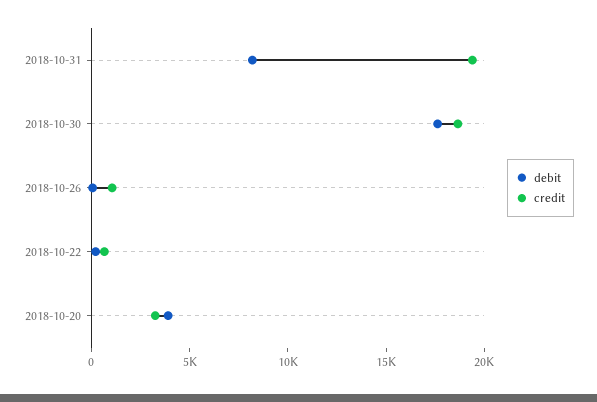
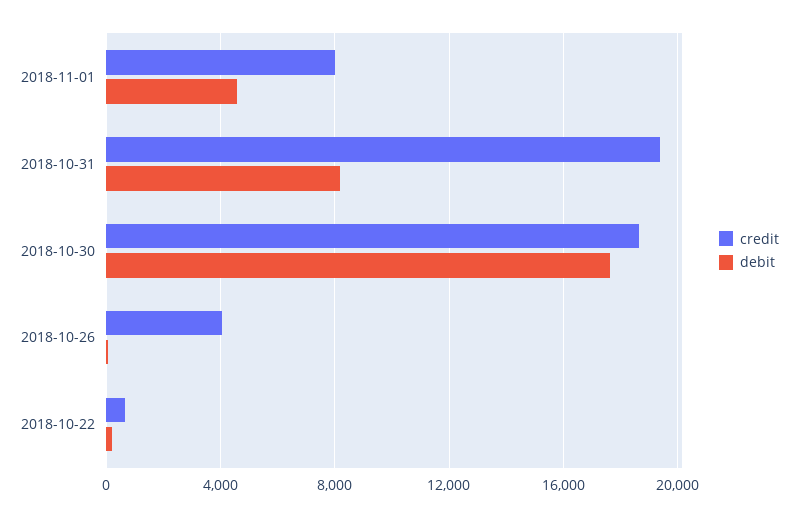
credit, 2018-10-26: 1000 -> 4000
debit, 2018-10-20: 4000 -> none
credit, 2018-10-20: 3000 -> none
credit, 2018-11-01: none -> 8000
debit, 2018-11-01: none -> 4500

